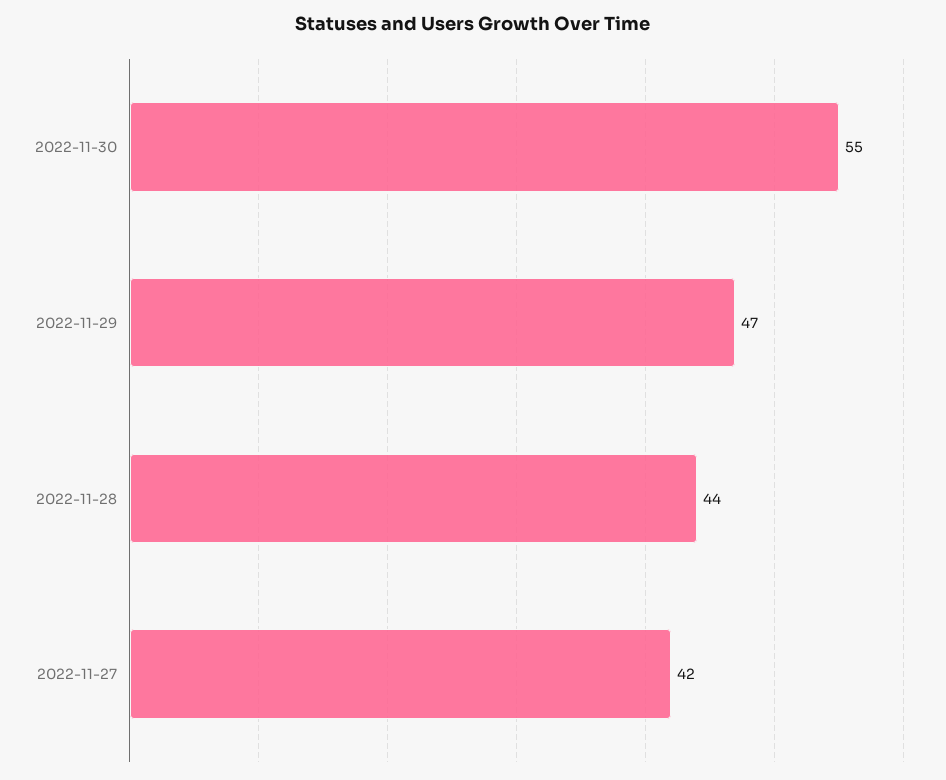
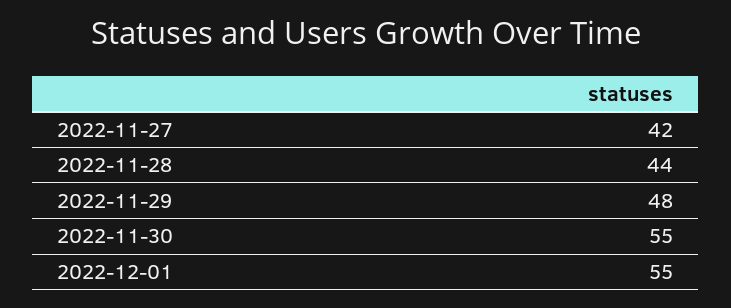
2022-11-29: 47 -> 48
2022-12-01: none -> 55

